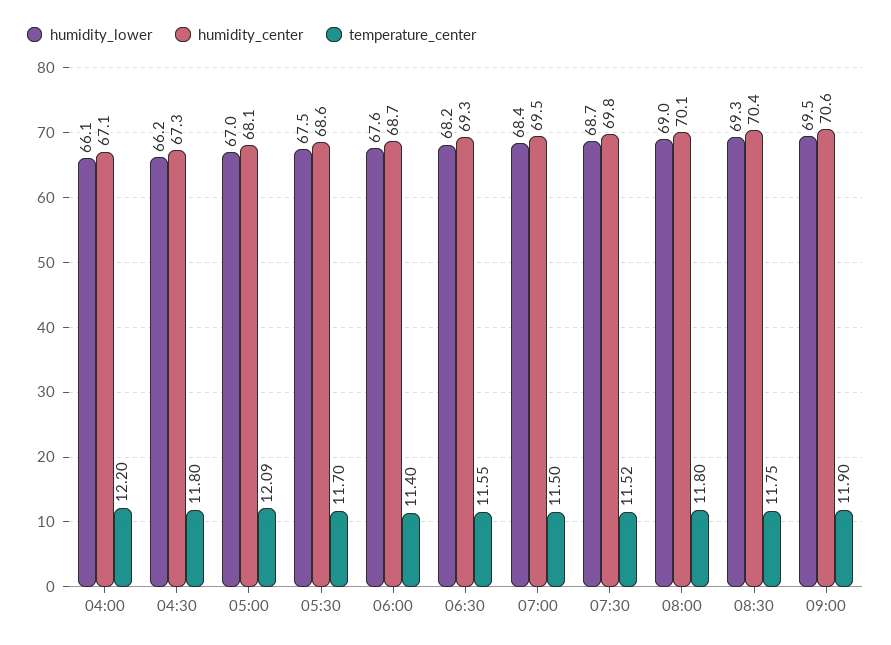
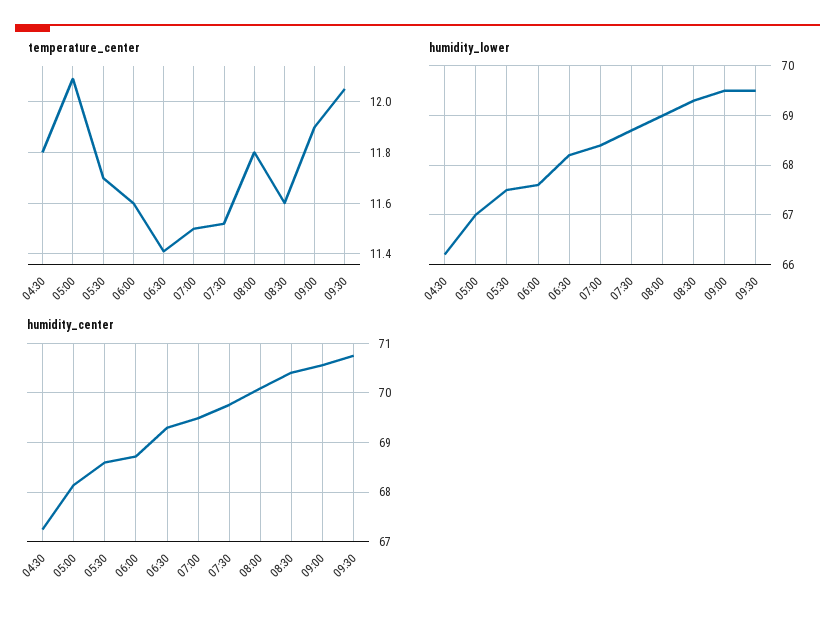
humidity_lower, 04:00: 66.1 -> none
humidity_center, 04:00: 67.1 -> none
temperature_center, 04:00: 12.2 -> none
temperature_center, 06:00: 11.4 -> 11.6
temperature_center, 06:30: 11.55 -> 11.4
temperature_center, 08:30: 11.75 -> 11.6
temperature_center, 09:30: none -> 12.05
humidity_lower, 09:30: none -> 69.5
humidity_center, 09:30: none -> 70.8

